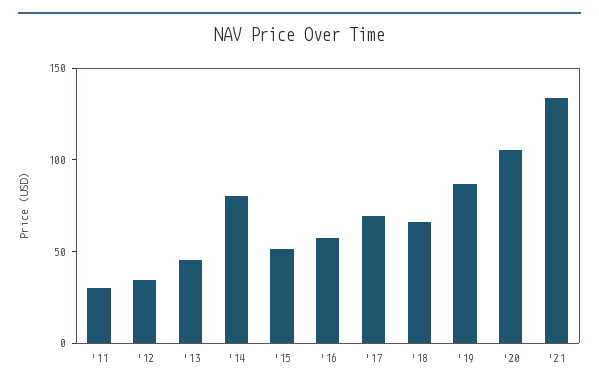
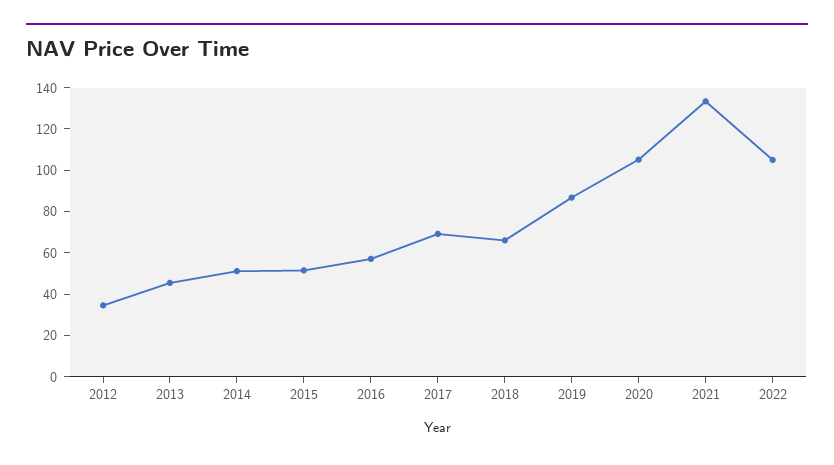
'11: 30 -> none
'14: 80 -> 50
2022: none -> 105

